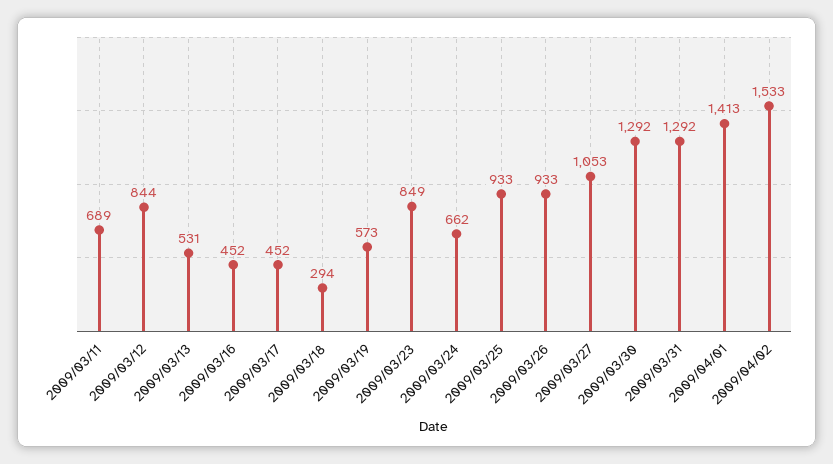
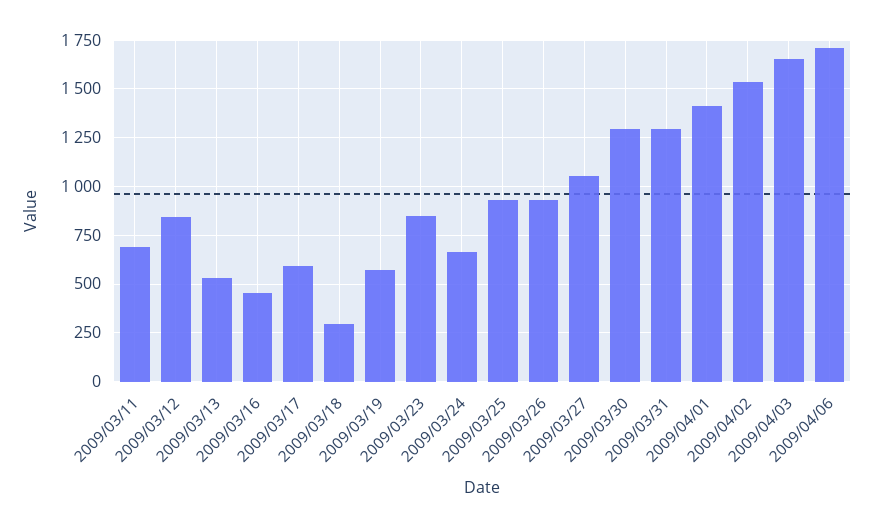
2009/03/17: 452 -> 600
2009/04/03: none -> 1650
2009/04/06: none -> 1700

